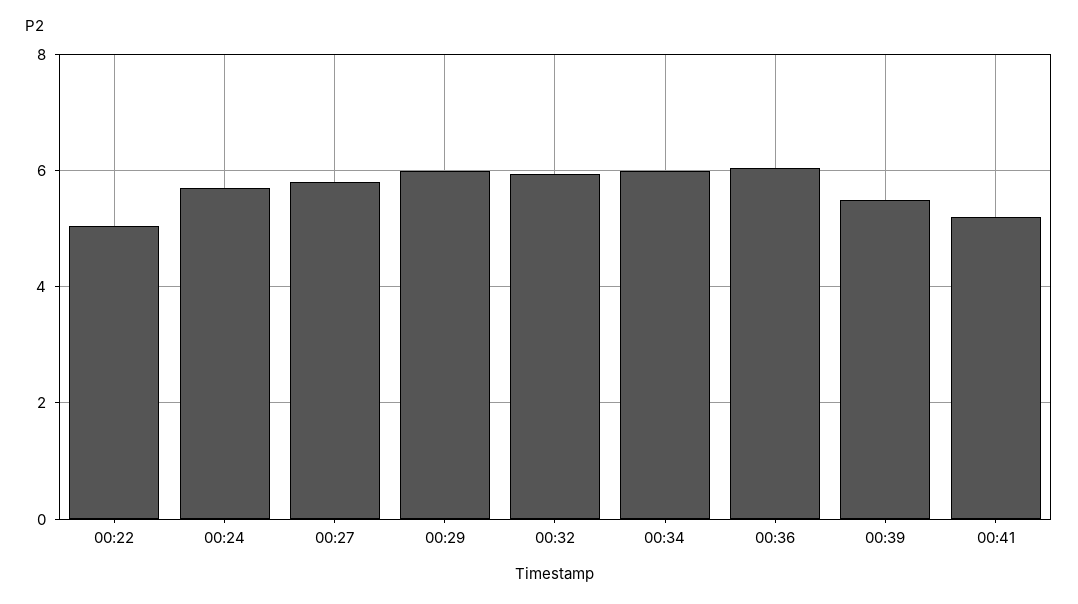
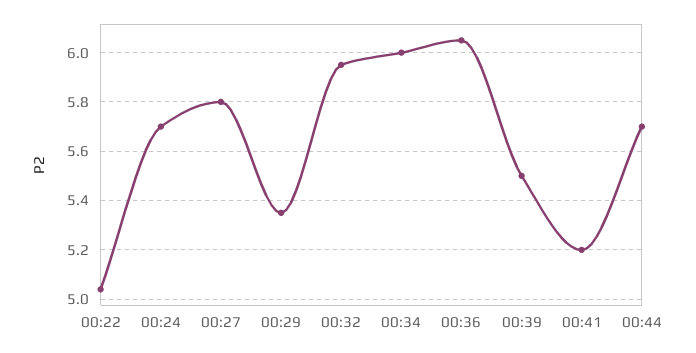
00:29: 6 -> 5.35
00:44: none -> 5.7

